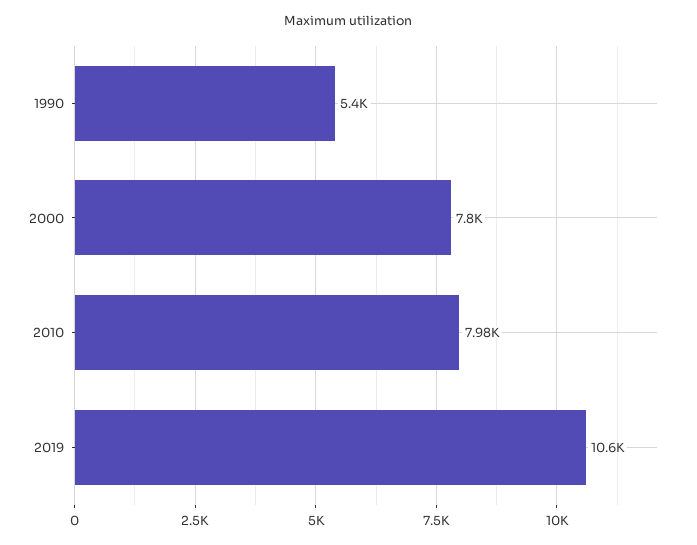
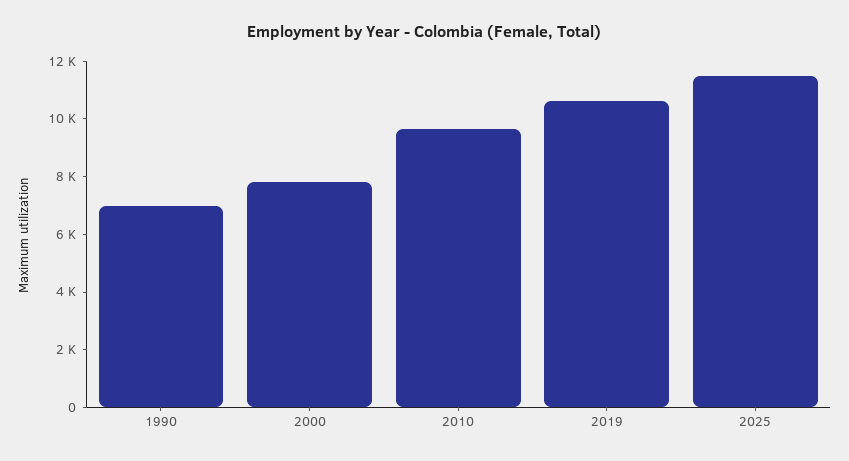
1990: 5400 -> 7000
2010: 7980 -> 9500
2025: none -> 11500

